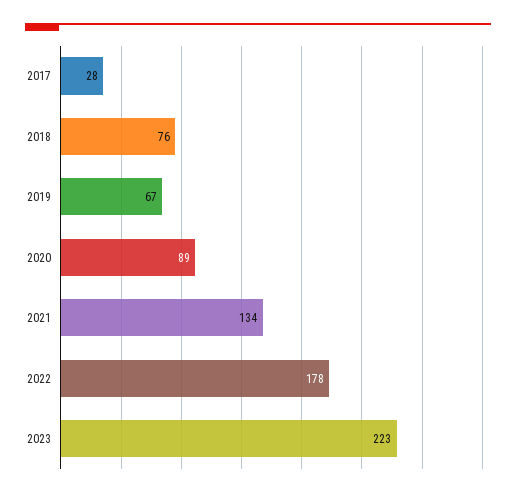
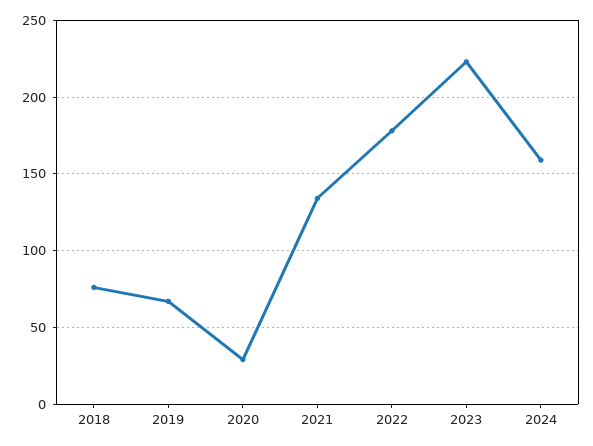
2017: 28 -> none
2020: 89 -> 30
2024: none -> 160

